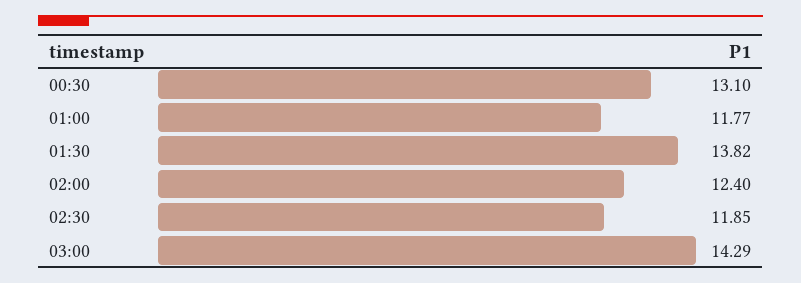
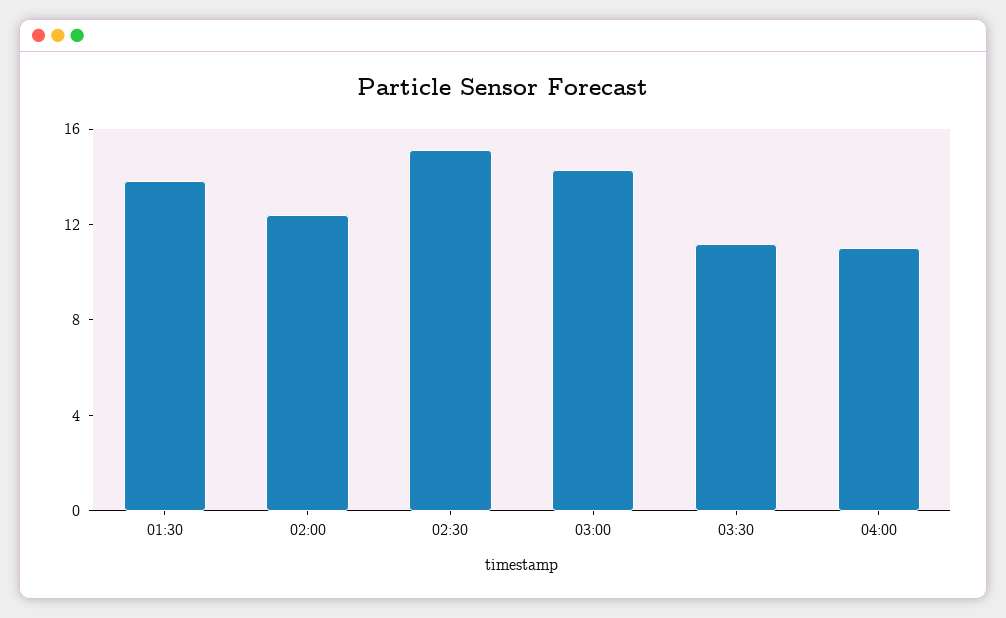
00:30: 13.1 -> none
01:00: 11.77 -> none
02:30: 11.85 -> 15
03:30: none -> 11
04:00: none -> 11

